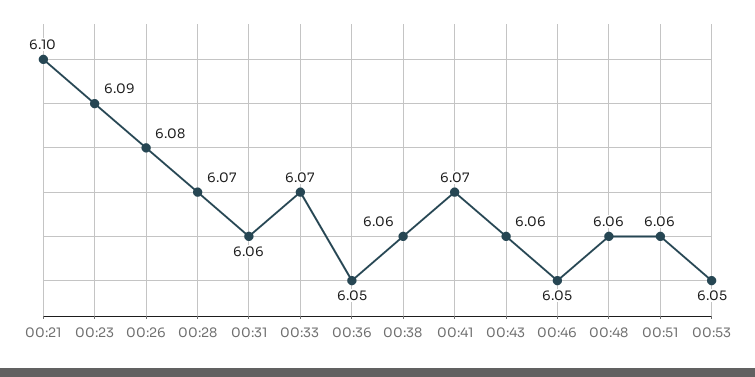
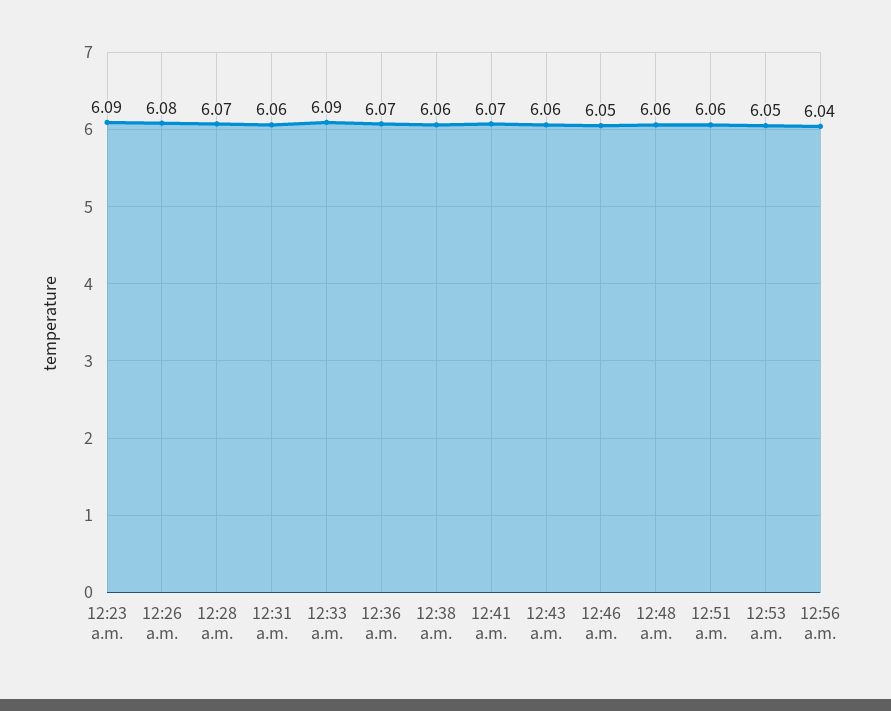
00:21: 6.1 -> none
00:33: 6.07 -> 6.09
00:36: 6.05 -> 6.07
12:56 a.m.: none -> 6.04

